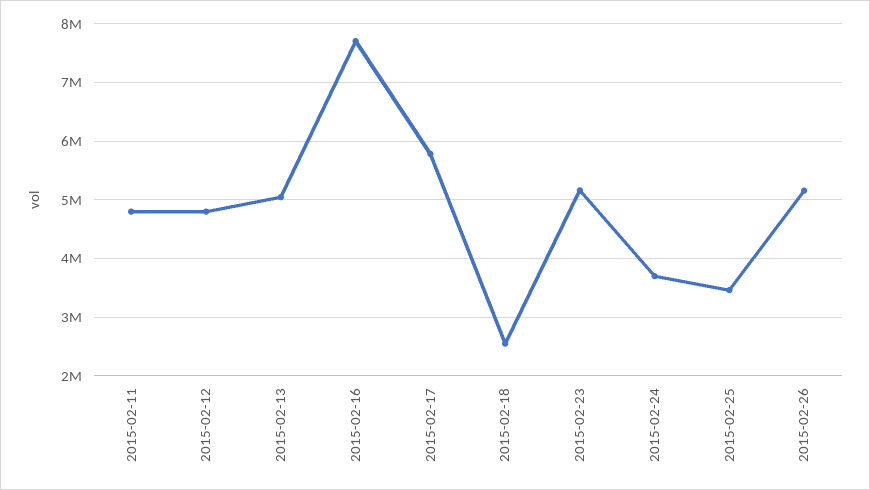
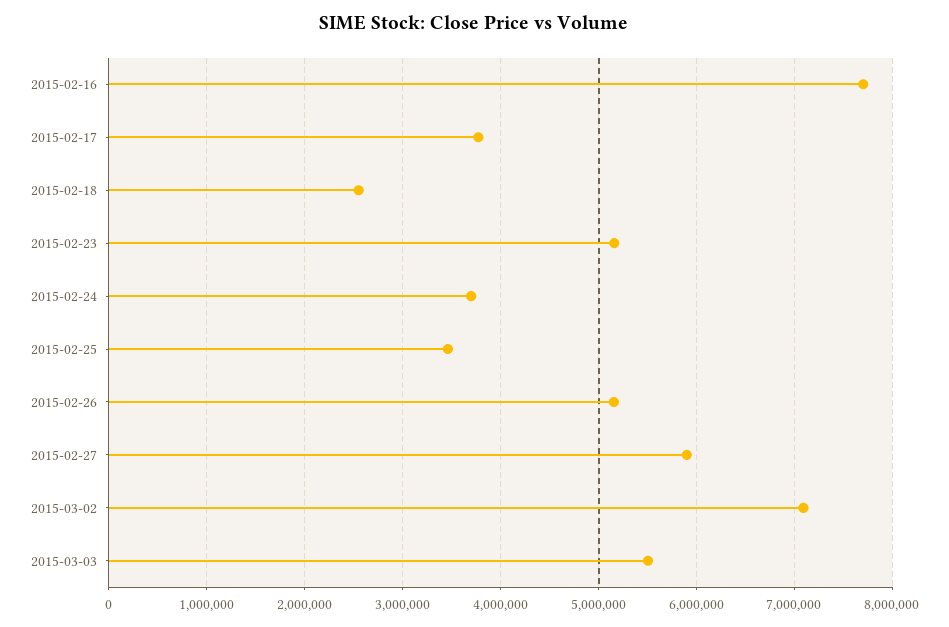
2015-02-11: 4800000 -> none
2015-02-12: 4800000 -> none
2015-02-13: 5000000 -> none
2015-02-17: 5800000 -> 3800000
2015-02-27: none -> 5900000
2015-03-02: none -> 7100000
2015-03-03: none -> 5500000

